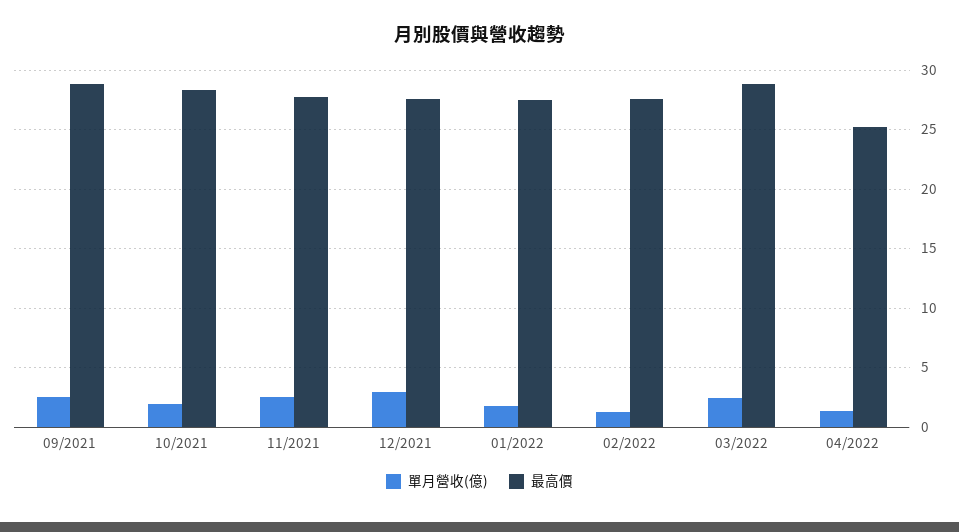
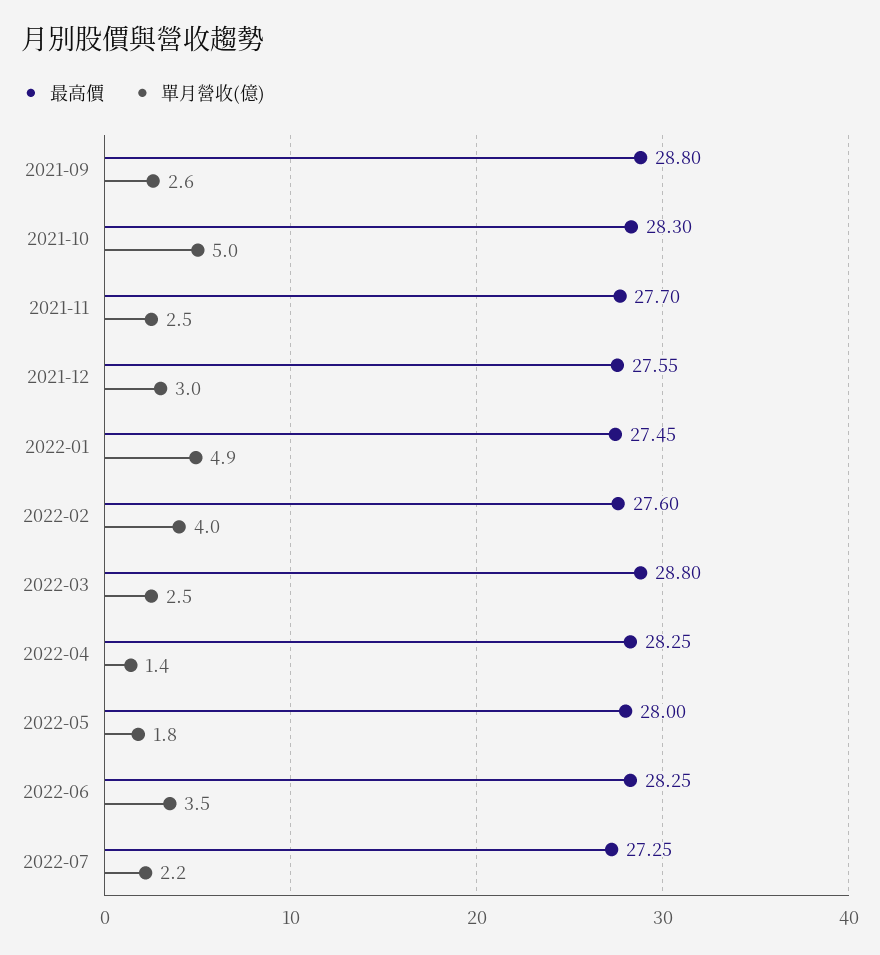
單月營收(億), 10/2021: 2 -> 5
單月營收(億), 01/2022: 2 -> 4.9
單月營收(億), 02/2022: 1 -> 4
最高價, 04/2022: 25 -> 28.25
最高價, 2022-05: none -> 28
單月營收(億), 2022-05: none -> 1.8
最高價, 2022-06: none -> 28.25
單月營收(億), 2022-06: none -> 3.5
最高價, 2022-07: none -> 27.25
單月營收(億), 2022-07: none -> 2.2

